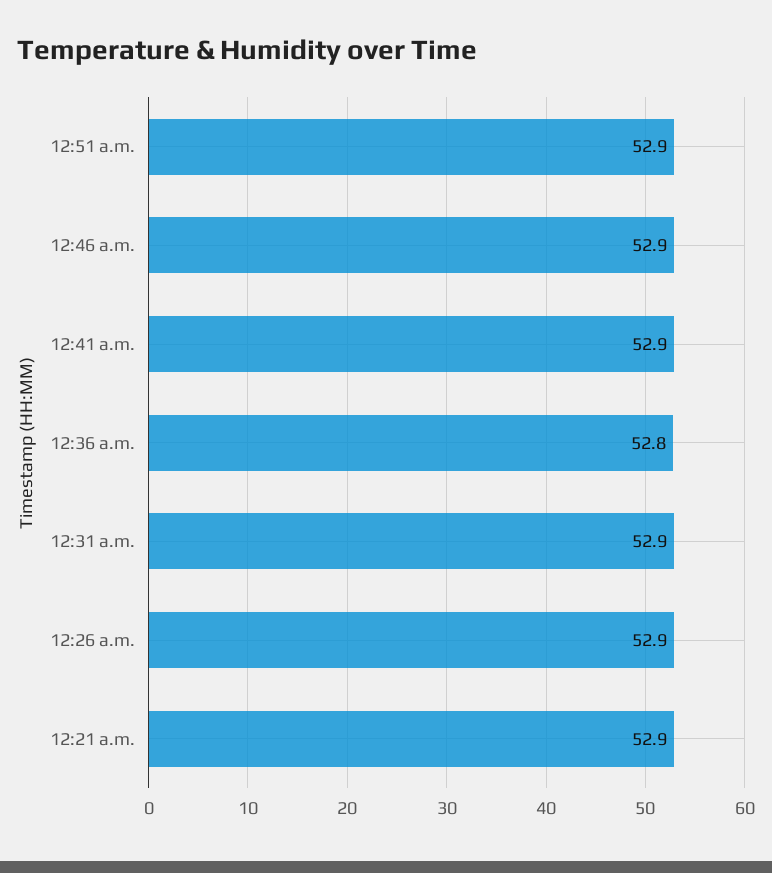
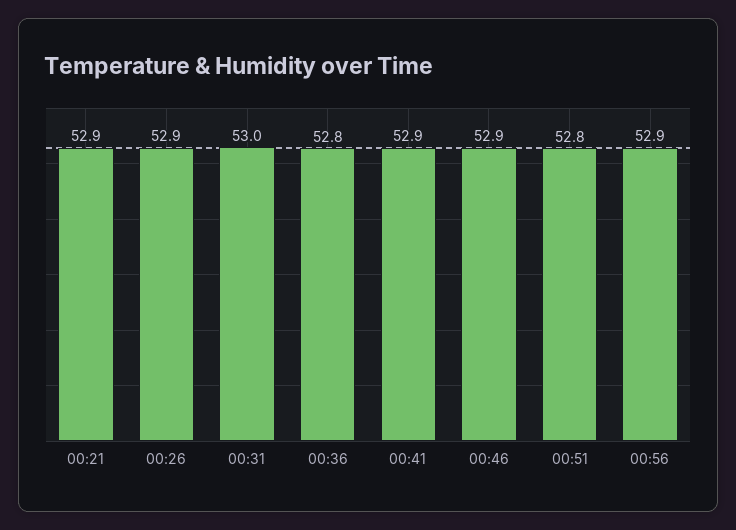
12:51 a.m.: 52.9 -> 52.8
12:31 a.m.: 52.9 -> 53
00:56: none -> 52.9

